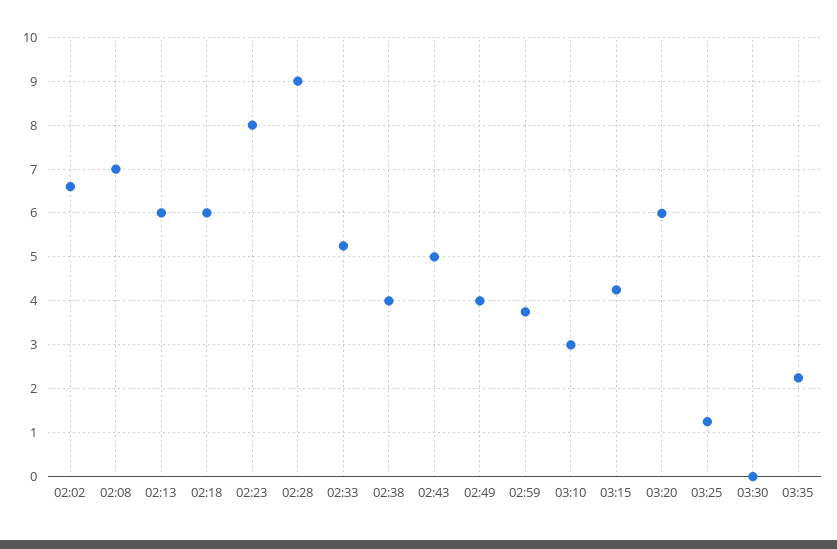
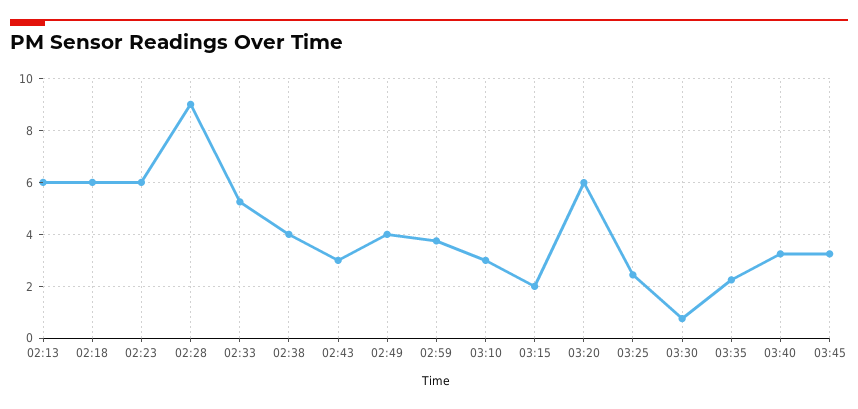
02:02: 6.6 -> none
02:08: 7 -> none
02:23: 8 -> 6
02:43: 5 -> 3
03:15: 4.2 -> 2
03:25: 1.2 -> 2.5
03:30: 0 -> 0.75
03:40: none -> 3.25
03:45: none -> 3.25

